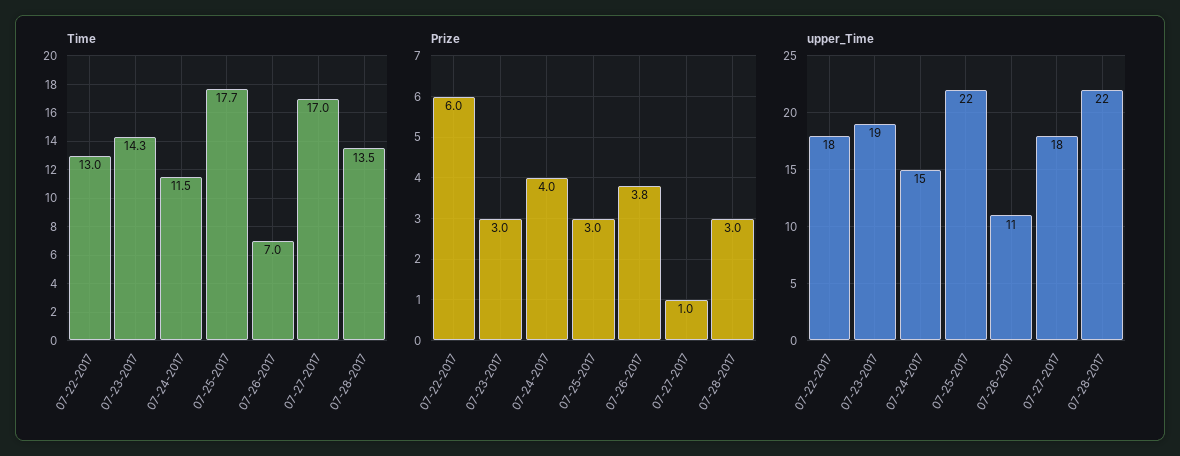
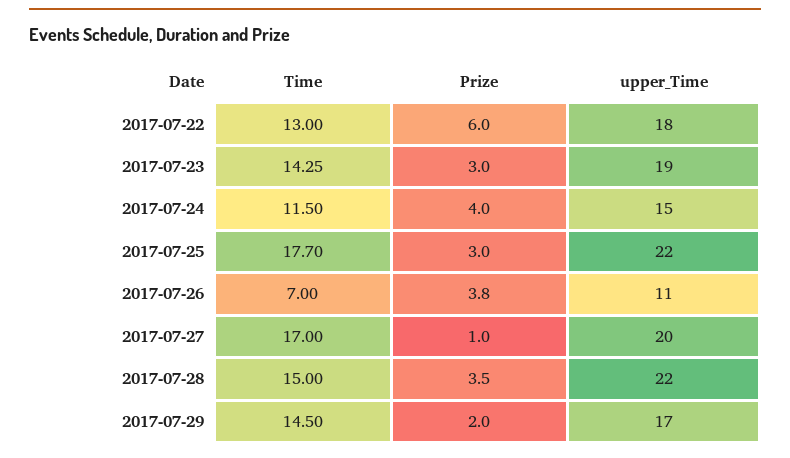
Time, 07-28-2017: 13.5 -> 15
Prize, 07-28-2017: 3 -> 3.5
upper_Time, 07-27-2017: 18 -> 20
Time, 2017-07-29: none -> 14.5
Prize, 2017-07-29: none -> 2
upper_Time, 2017-07-29: none -> 17

